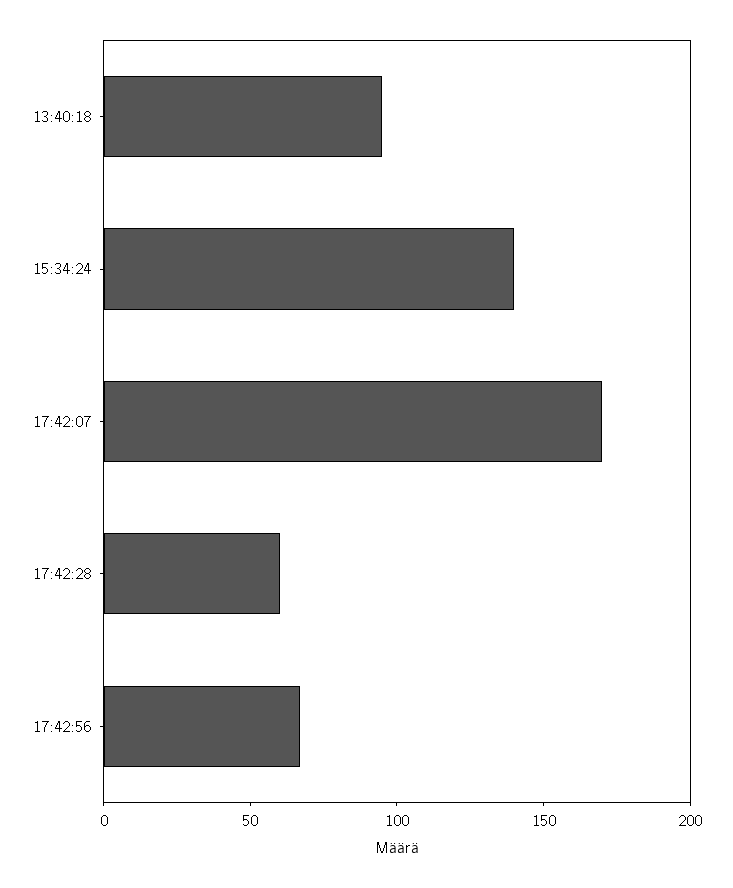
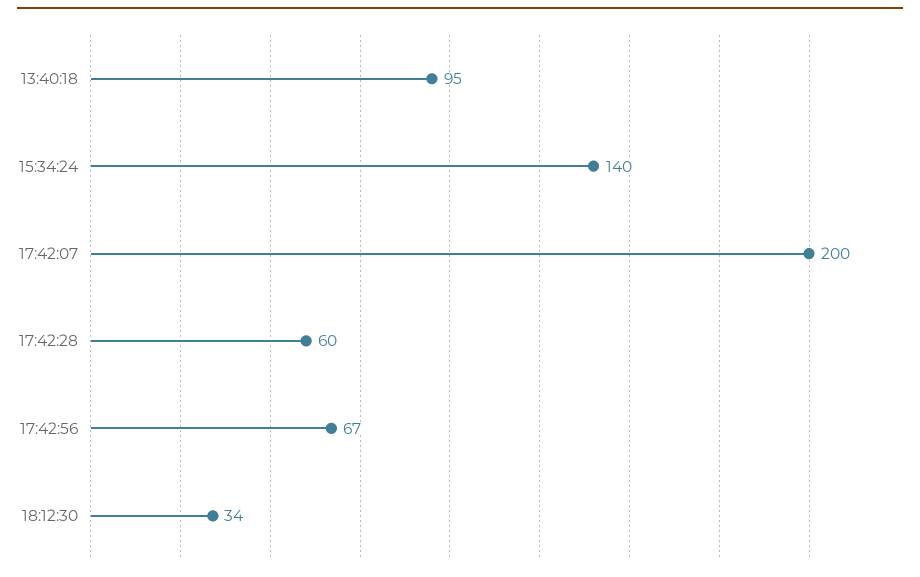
17:42:07: 170 -> 200
18:12:30: none -> 34

